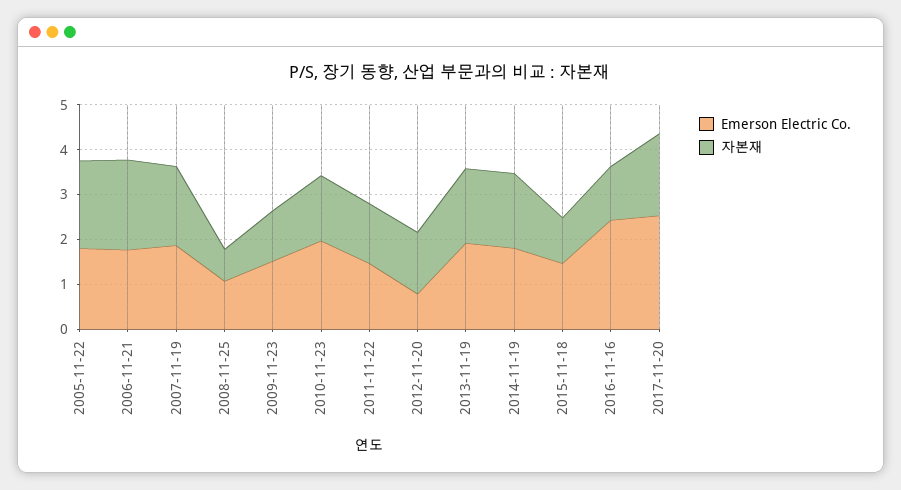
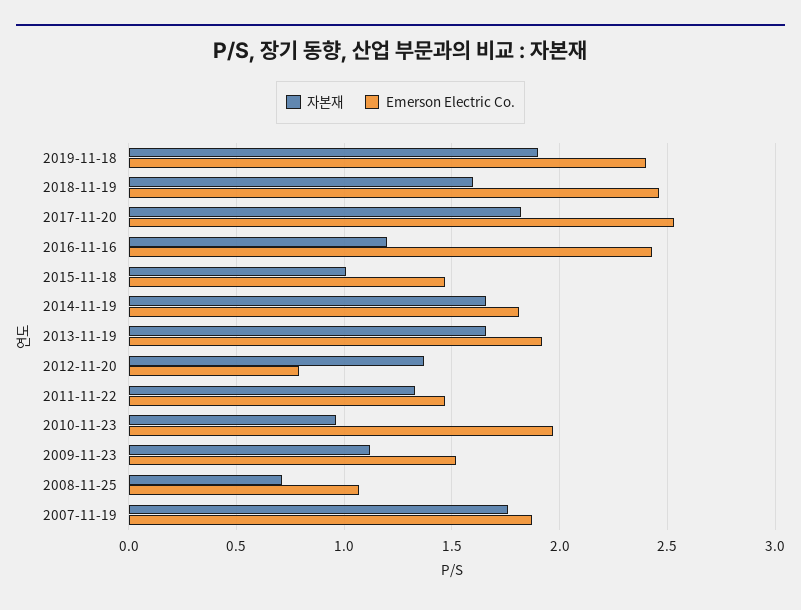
Emerson Electric Co., 2005-11-22: 1.8 -> none
자본재, 2005-11-22: 2 -> none
Emerson Electric Co., 2006-11-21: 1.8 -> none
자본재, 2006-11-21: 2 -> none
자본재, 2010-11-23: 1.4 -> 0.95
자본재, 2019-11-18: none -> 1.9
Emerson Electric Co., 2019-11-18: none -> 2.4
자본재, 2018-11-19: none -> 1.6
Emerson Electric Co., 2018-11-19: none -> 2.45

